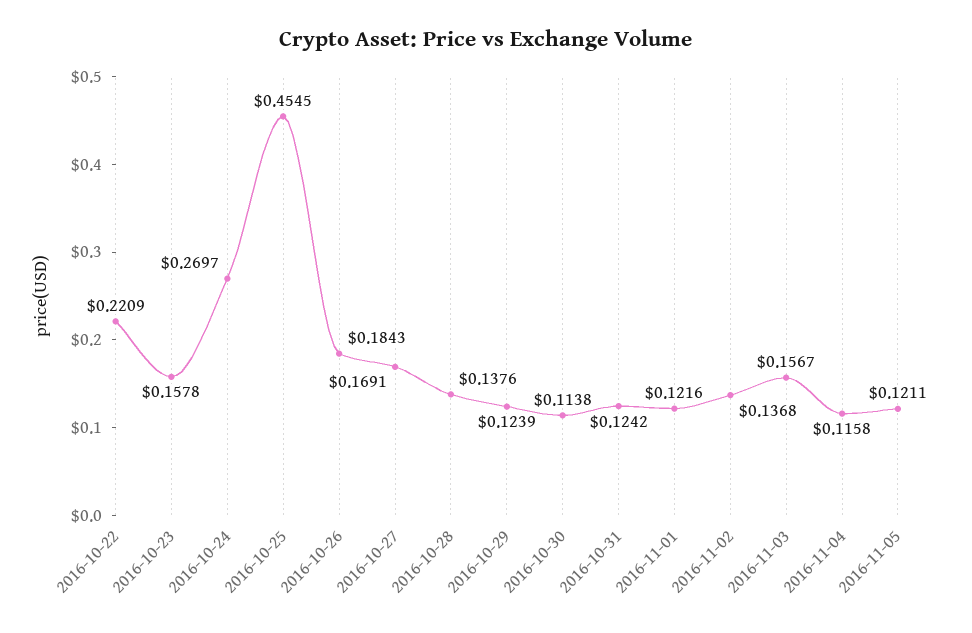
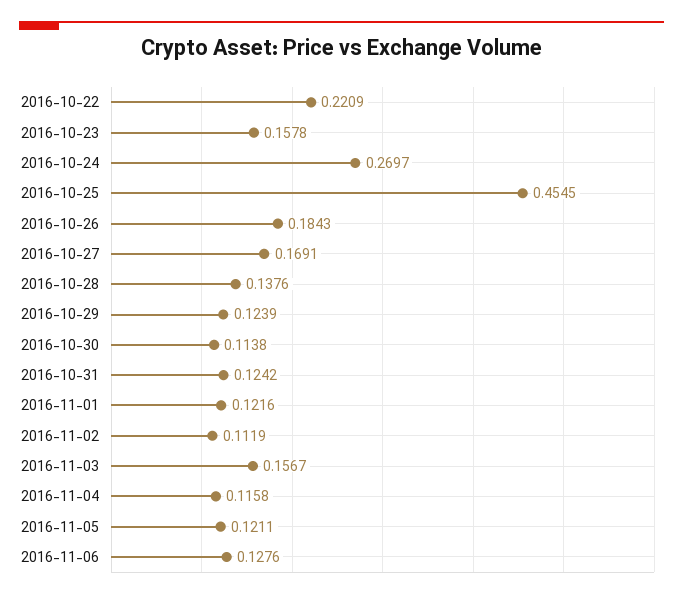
2016-11-02: 0.1368 -> 0.1119
2016-11-06: none -> 0.1276

